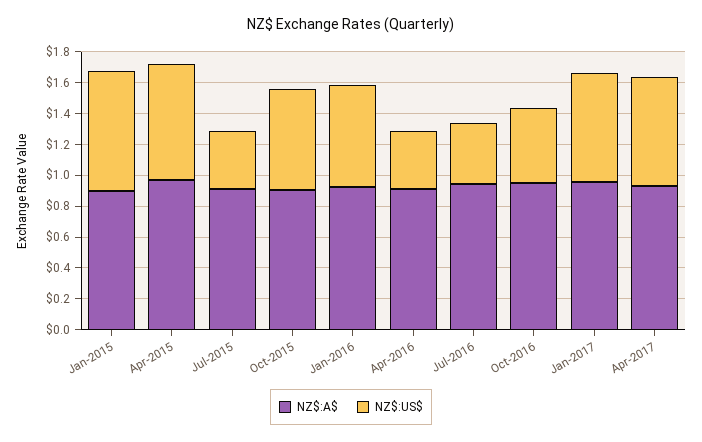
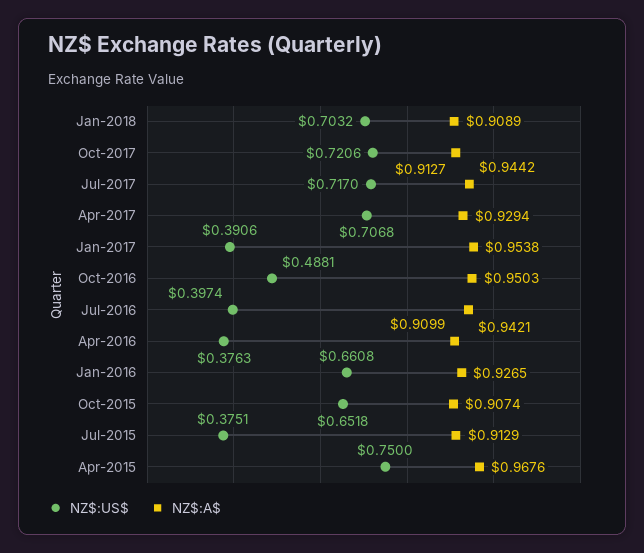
NZ$:A$, Jan-2015: 0.9 -> none
NZ$:US$, Jan-2015: 0.8 -> none
NZ$:US$, Jan-2017: 0.7 -> 0.3906
NZ$:US$, Jan-2018: none -> 0.7032
NZ$:A$, Jan-2018: none -> 0.9089
NZ$:US$, Oct-2017: none -> 0.7206
NZ$:A$, Oct-2017: none -> 0.9127
NZ$:US$, Jul-2017: none -> 0.717
NZ$:A$, Jul-2017: none -> 0.9442

